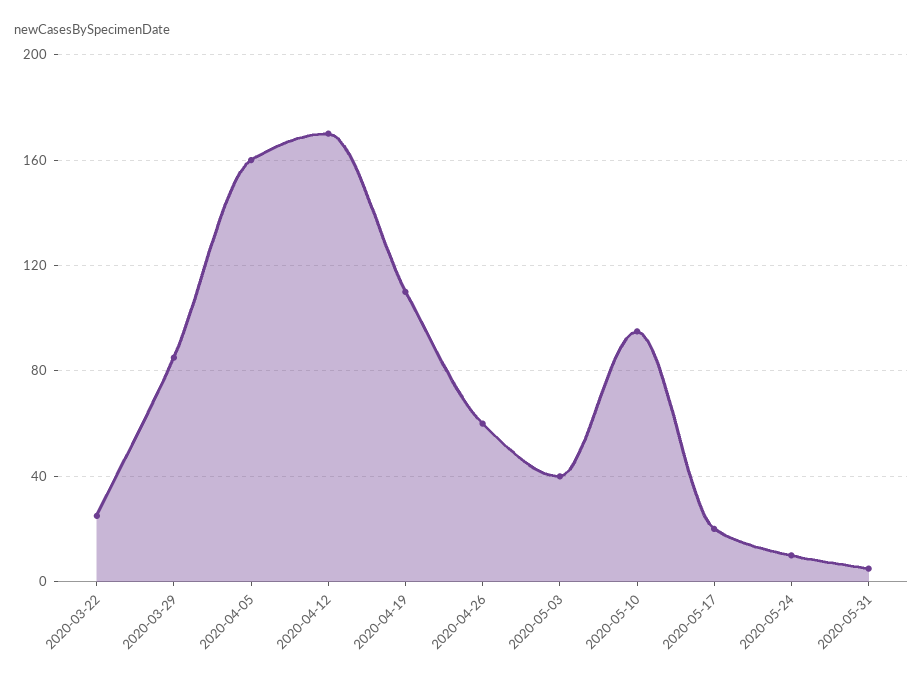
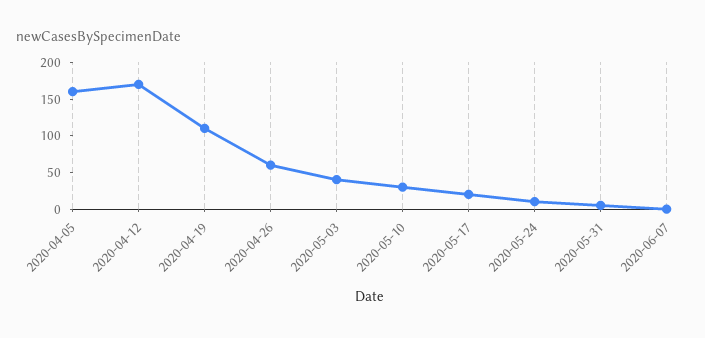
2020-03-22: 25 -> none
2020-03-29: 85 -> none
2020-05-10: 95 -> 25
2020-06-07: none -> 0

